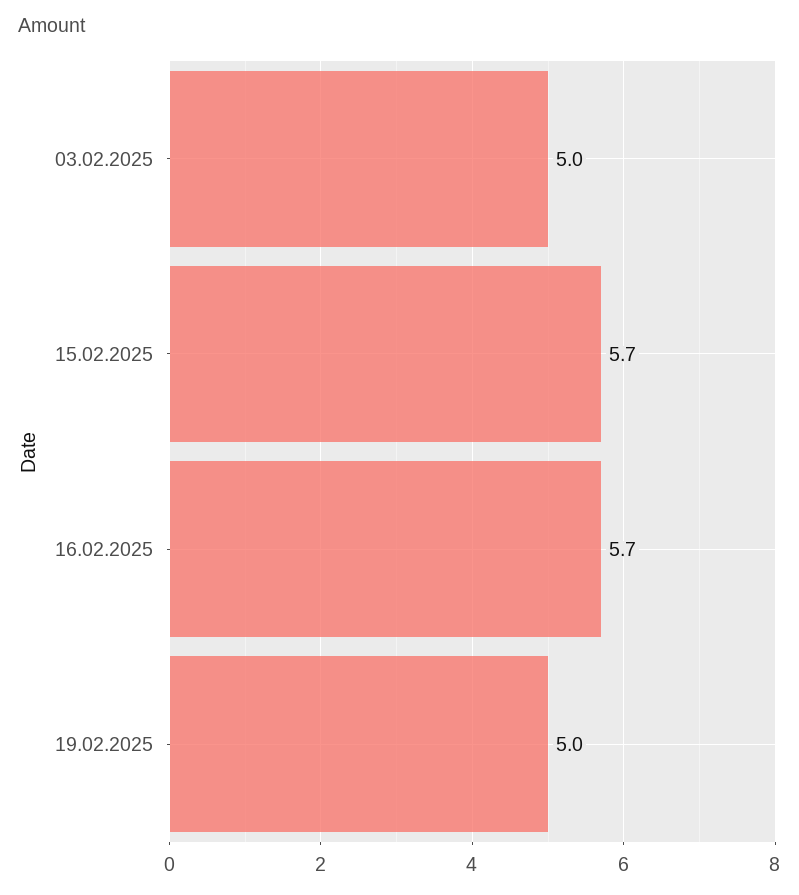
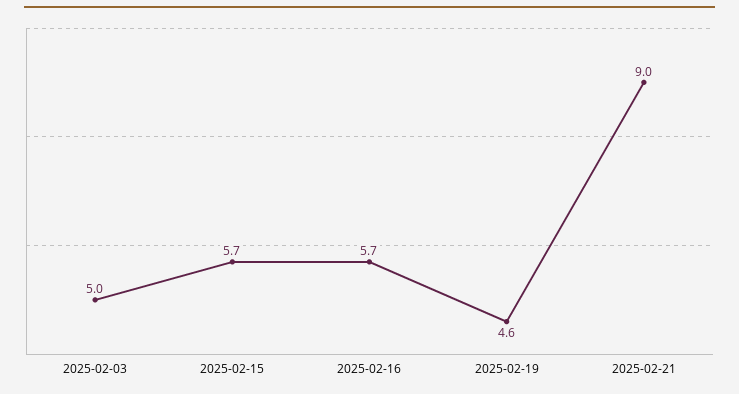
19.02.2025: 5 -> 4.6
2025-02-21: none -> 9

